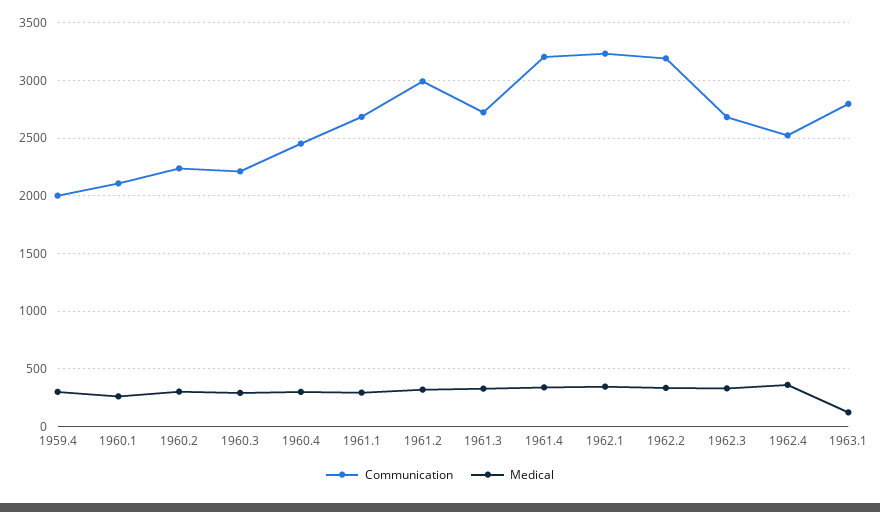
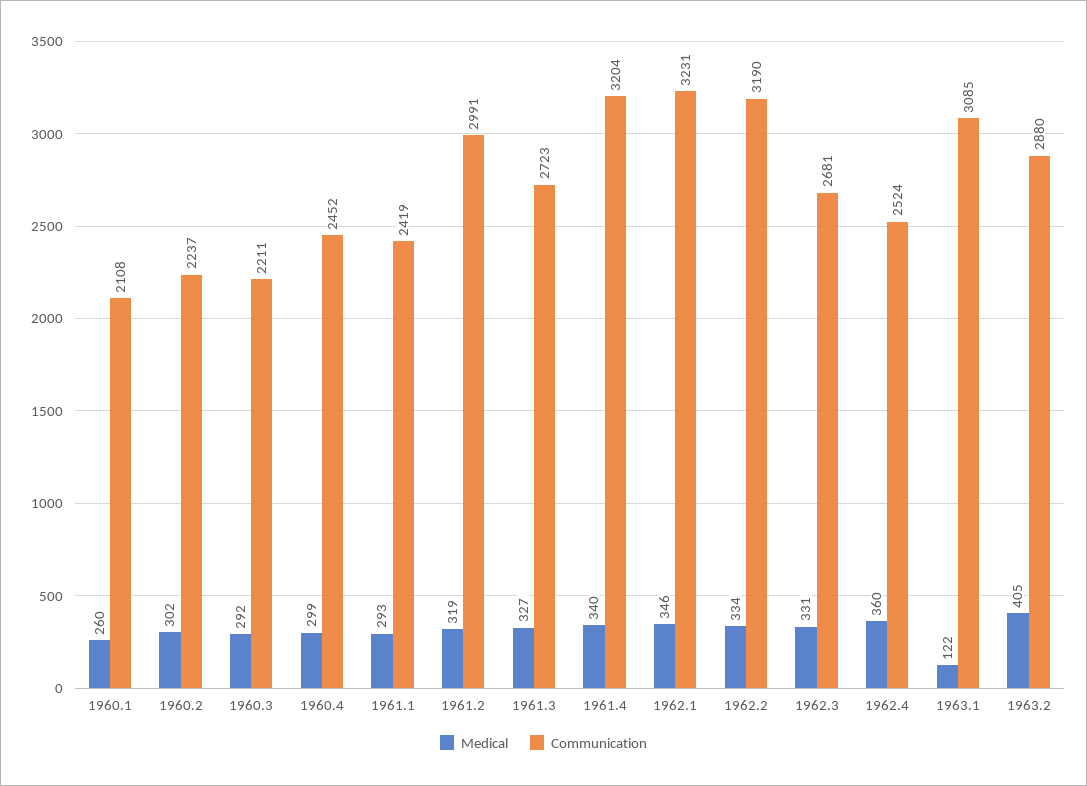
Communication, 1959.4: 2000 -> none
Medical, 1959.4: 300 -> none
Communication, 1961.1: 2700 -> 2419
Communication, 1963.1: 2800 -> 3085
Medical, 1963.2: none -> 405
Communication, 1963.2: none -> 2880

